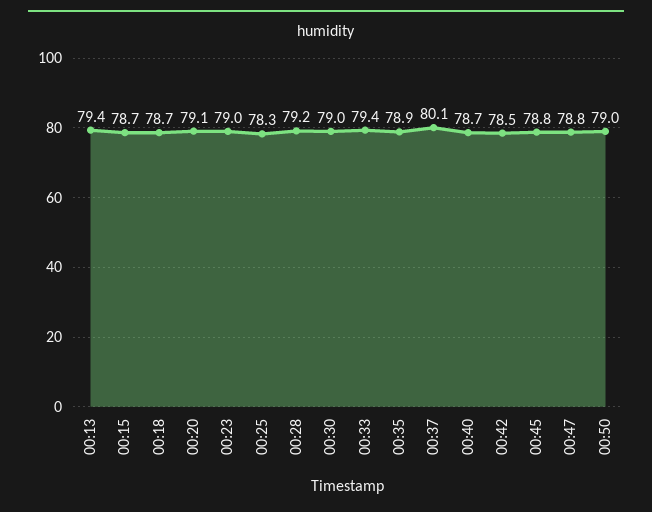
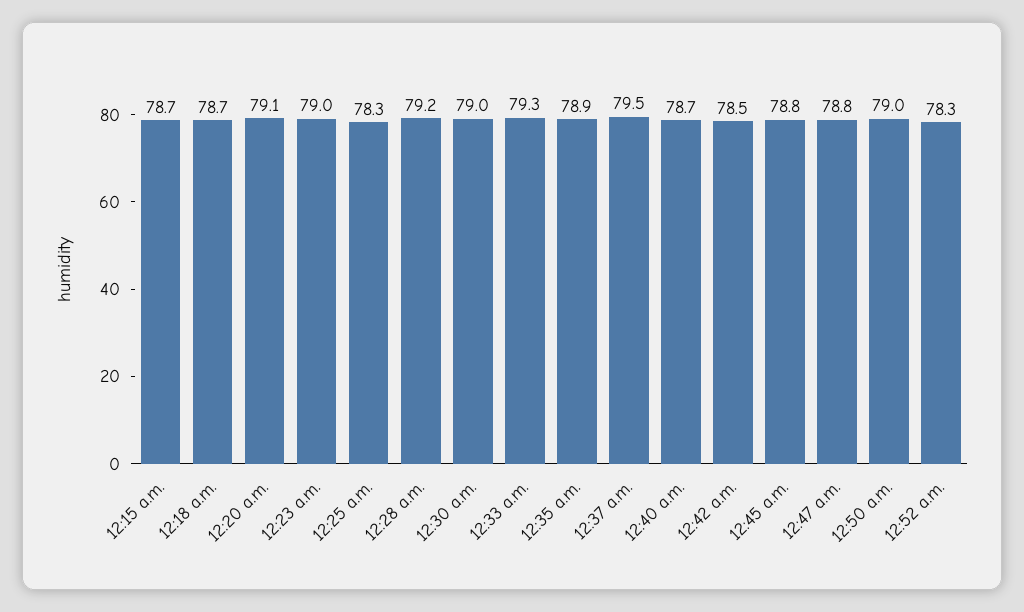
00:13: 79.4 -> none
00:33: 79.4 -> 79.3
00:37: 80.1 -> 79.5
12:52 a.m.: none -> 78.3

